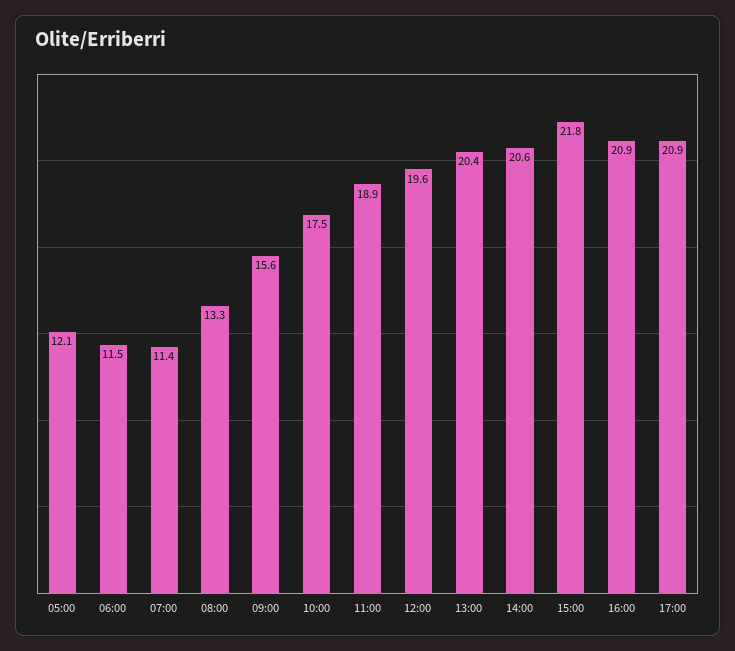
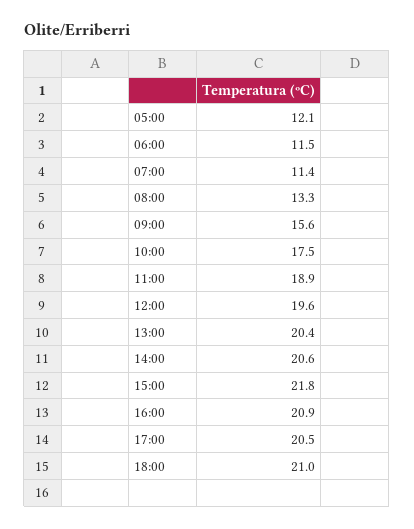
17:00: 20.9 -> 20.5
18:00: none -> 21

